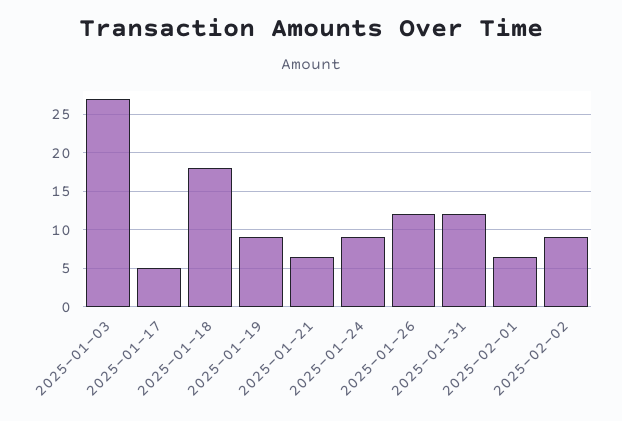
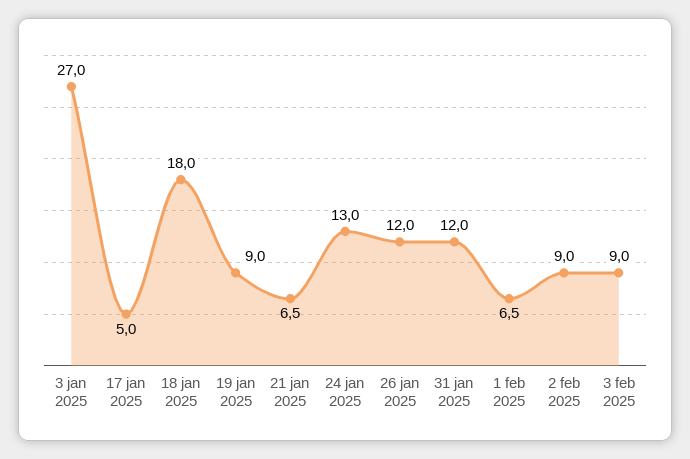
2025-01-24: 9 -> 13
3 feb 2025: none -> 9

